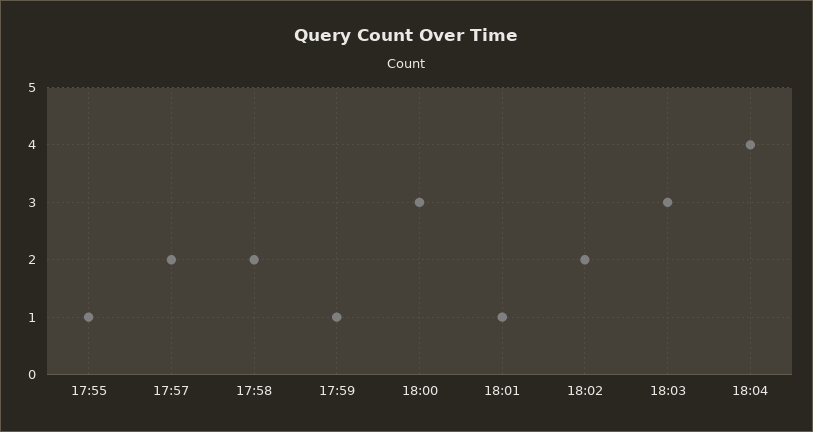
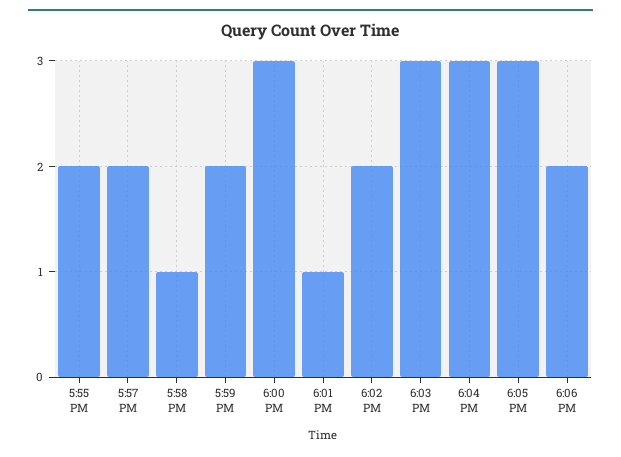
17:55: 1 -> 2
17:58: 2 -> 1
17:59: 1 -> 2
18:04: 4 -> 3
6:05 PM: none -> 3
6:06 PM: none -> 2

